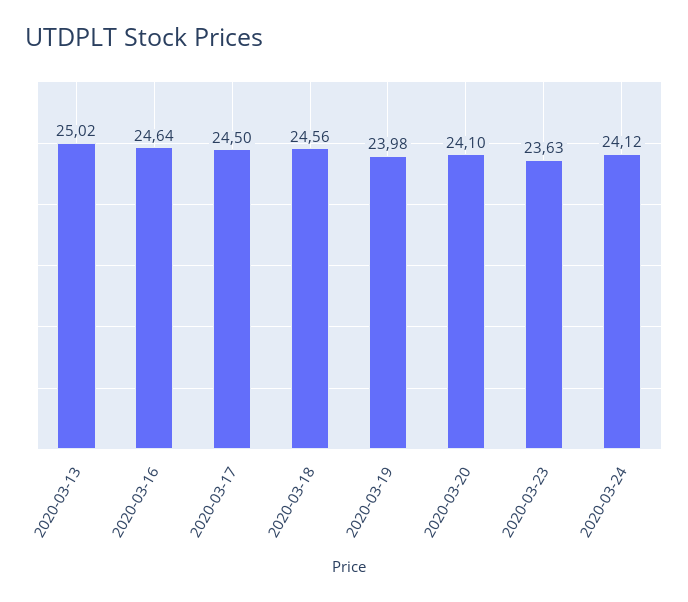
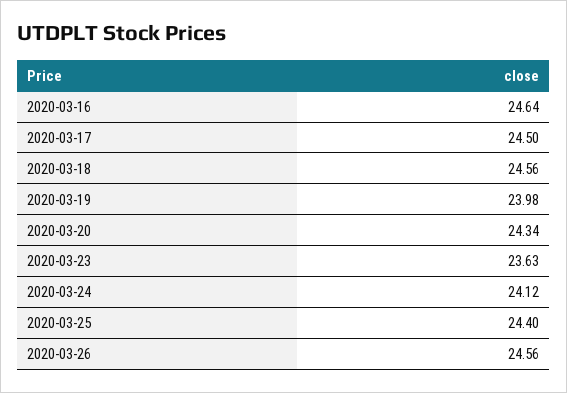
2020-03-13: 25.02 -> none
2020-03-20: 24.1 -> 24.34
2020-03-25: none -> 24.4
2020-03-26: none -> 24.56

